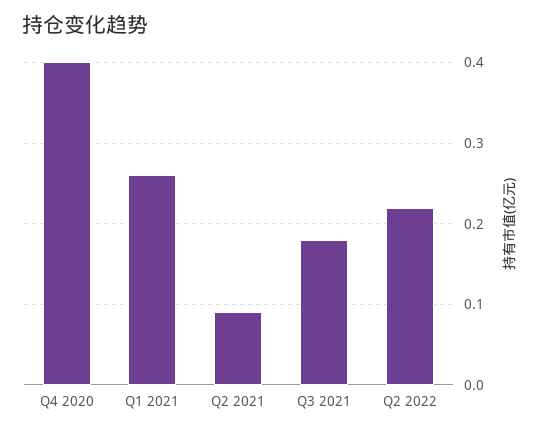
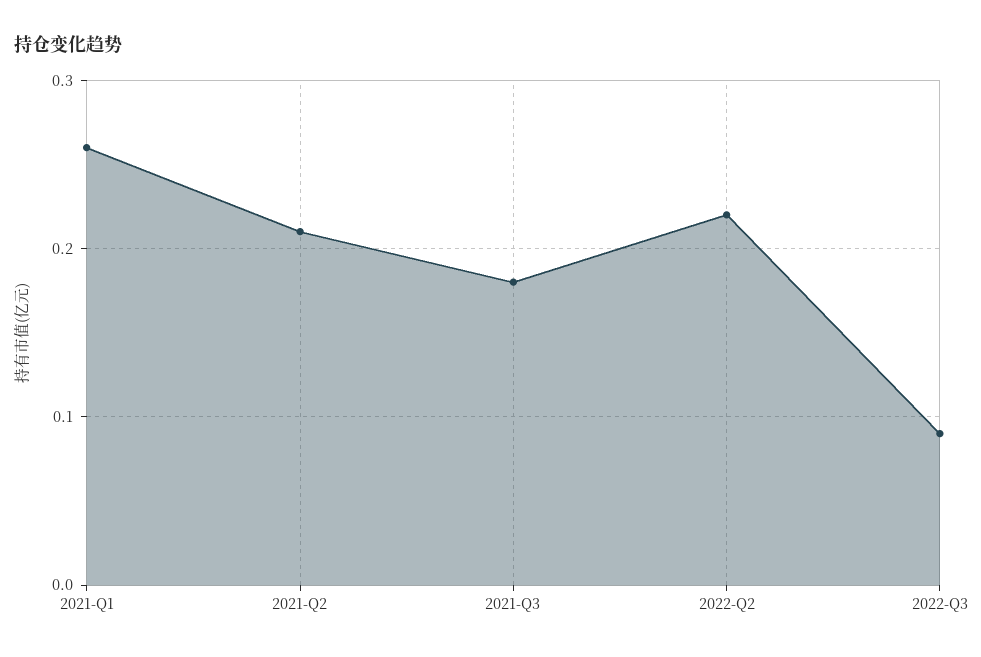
Q4 2020: 0.4 -> none
Q2 2021: 0.09 -> 0.21
2022-Q3: none -> 0.09

